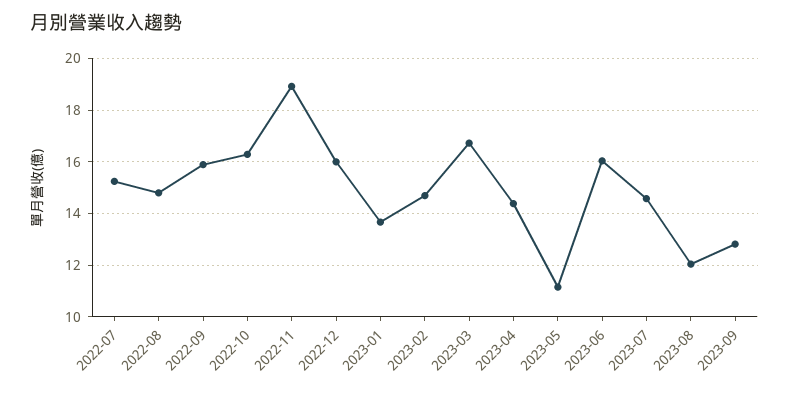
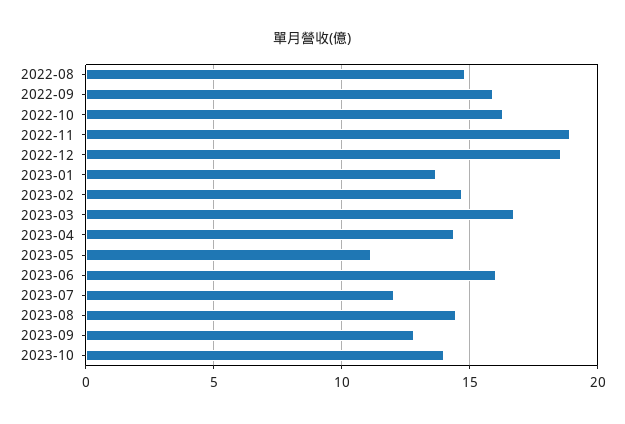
2022-07: 15.25 -> none
2022-12: 16 -> 18.5
2023-07: 14.5 -> 12
2023-08: 12 -> 14.5
2023-10: none -> 14

